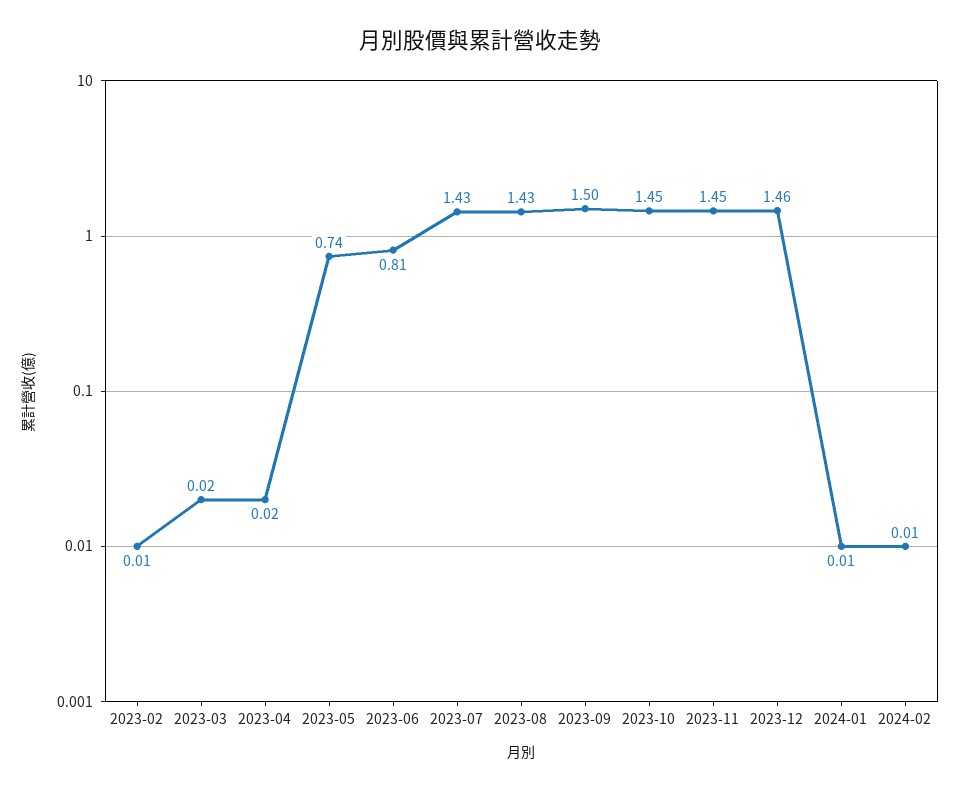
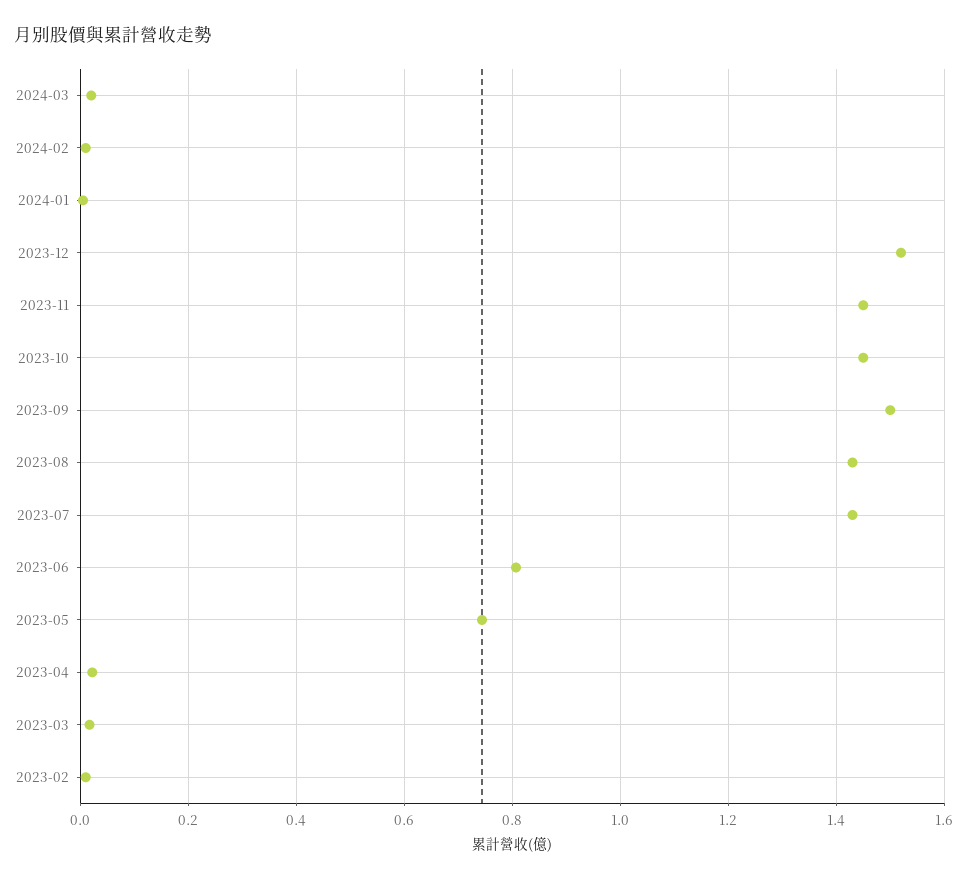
2023-12: 1.46 -> 1.52
2024-03: none -> 0.02

